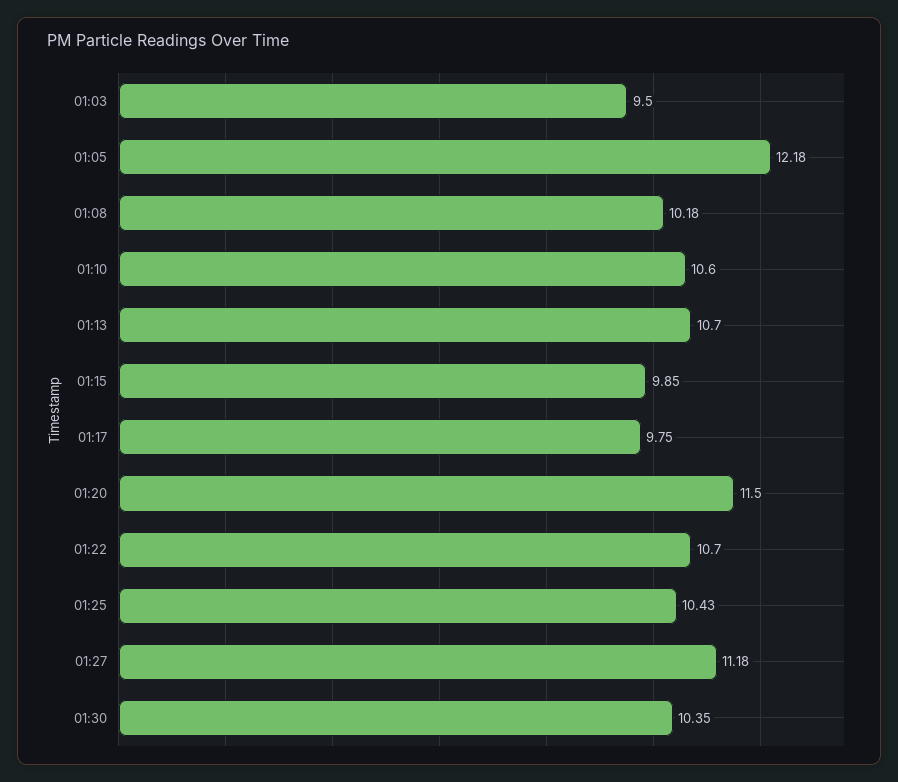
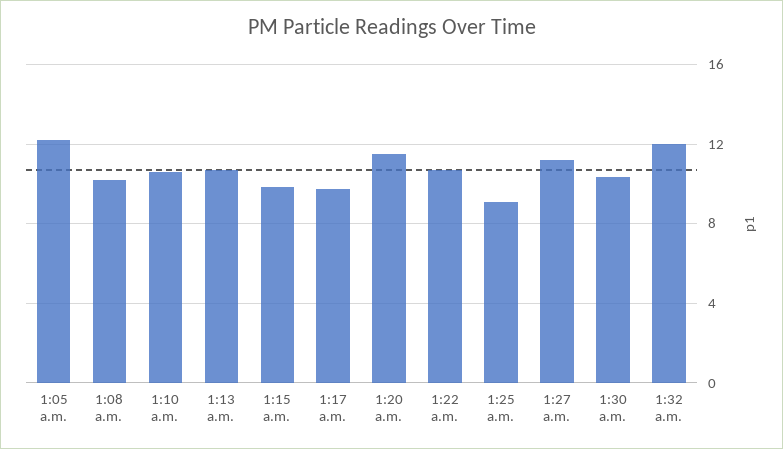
01:03: 9.5 -> none
01:25: 10.43 -> 9
1:32 a.m.: none -> 12

